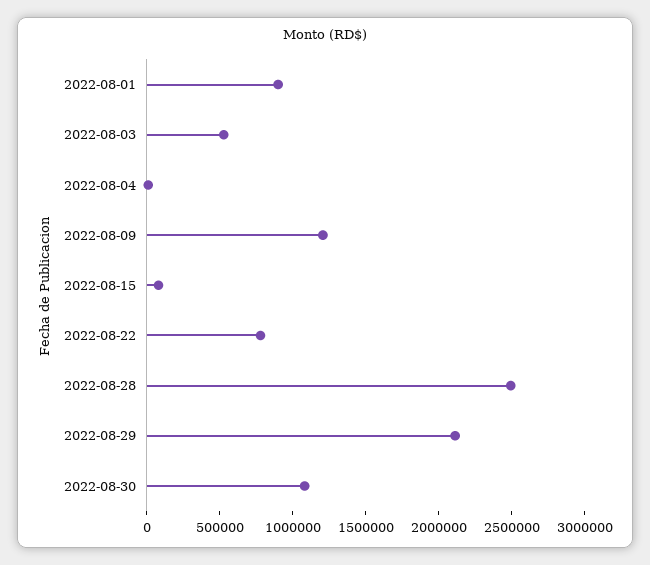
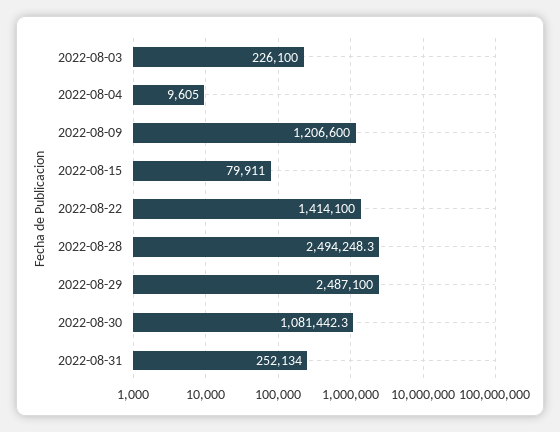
2022-08-01: 900000 -> none
2022-08-03: 500000 -> 226100
2022-08-22: 800000 -> 1414100
2022-08-29: 2100000 -> 2487100
2022-08-31: none -> 252134

